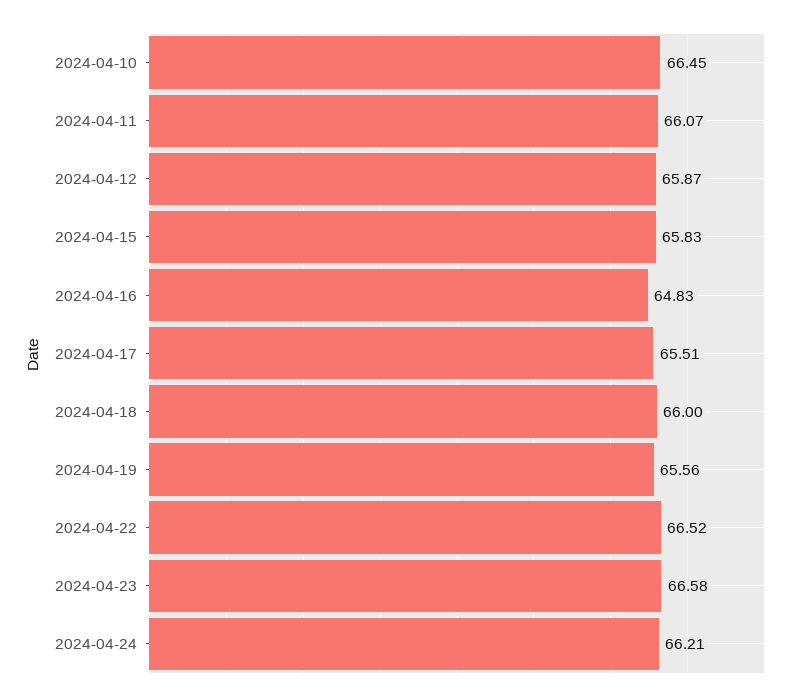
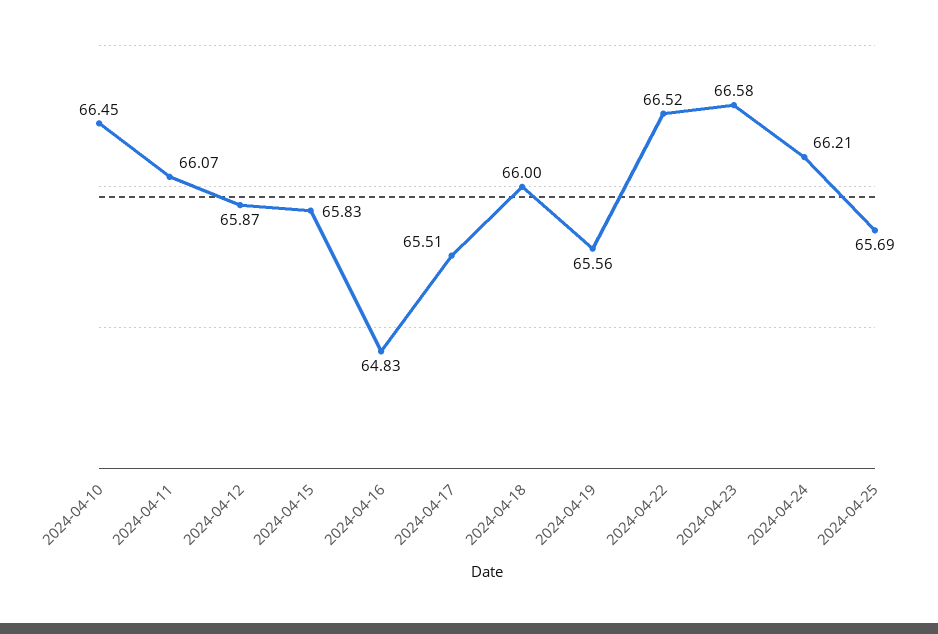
2024-04-25: none -> 65.69

